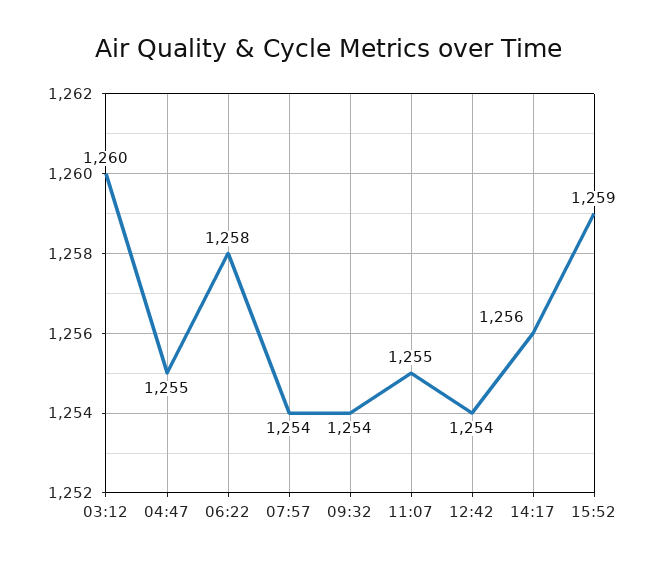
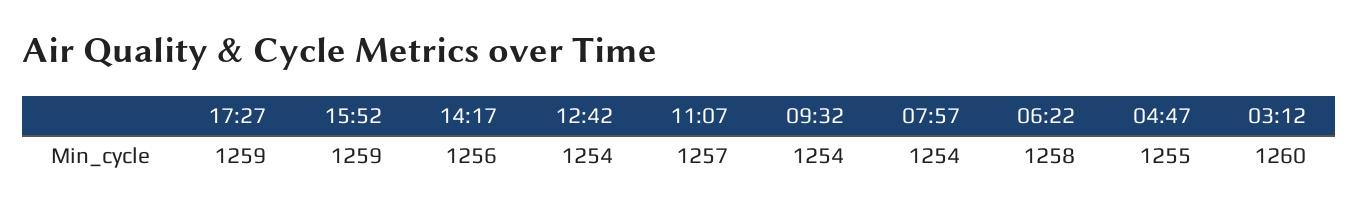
11:07: 1255 -> 1257
17:27: none -> 1259

